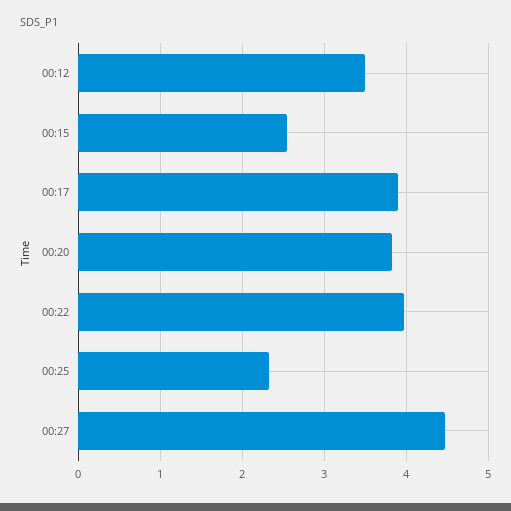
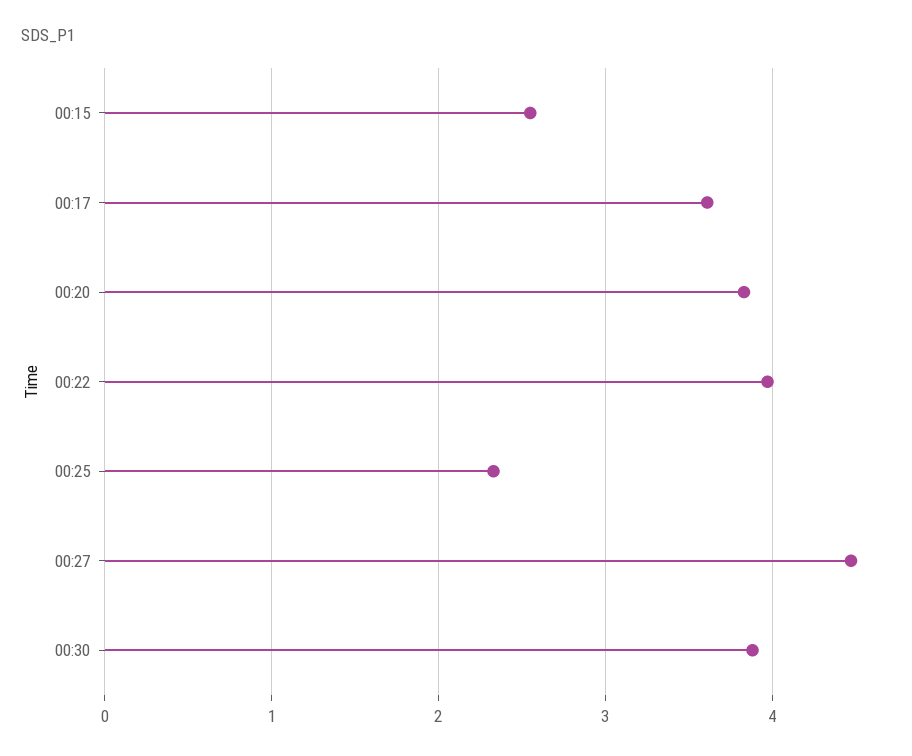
00:12: 3.5 -> none
00:17: 3.9 -> 3.6
00:30: none -> 3.9

